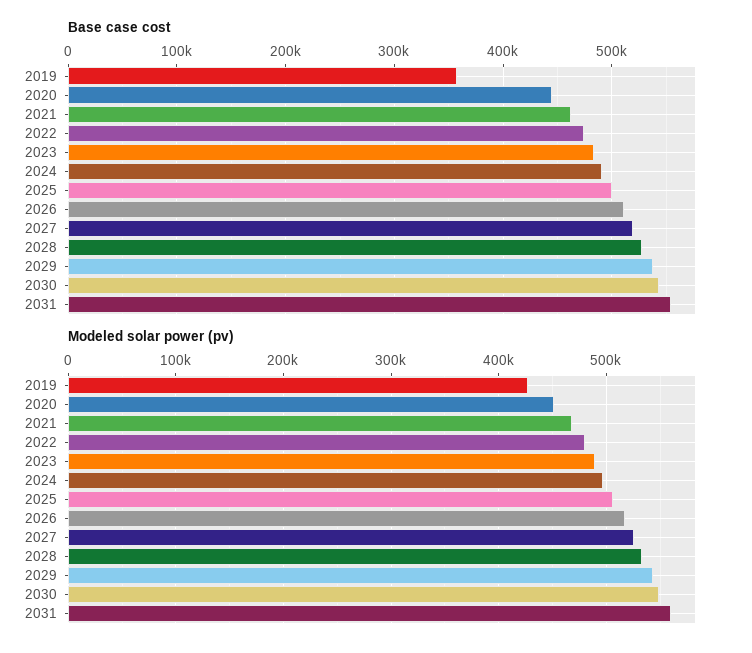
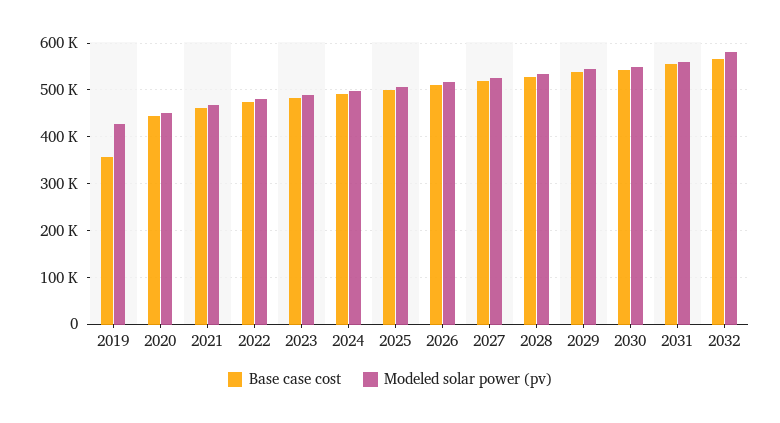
Base case cost, 2032: none -> 560000
Modeled solar power (pv), 2032: none -> 580000

